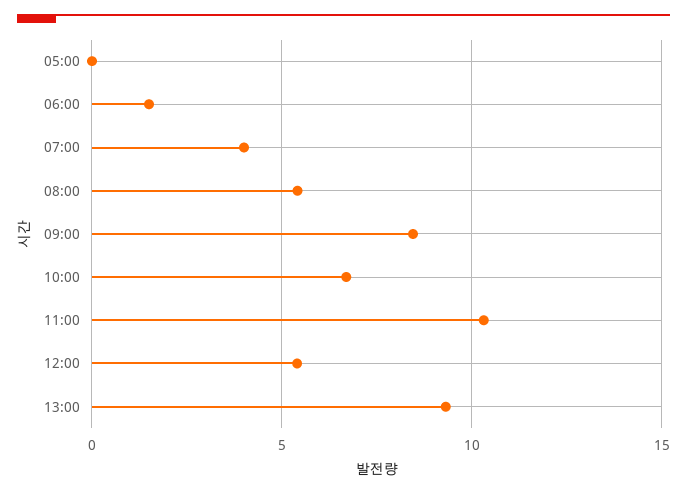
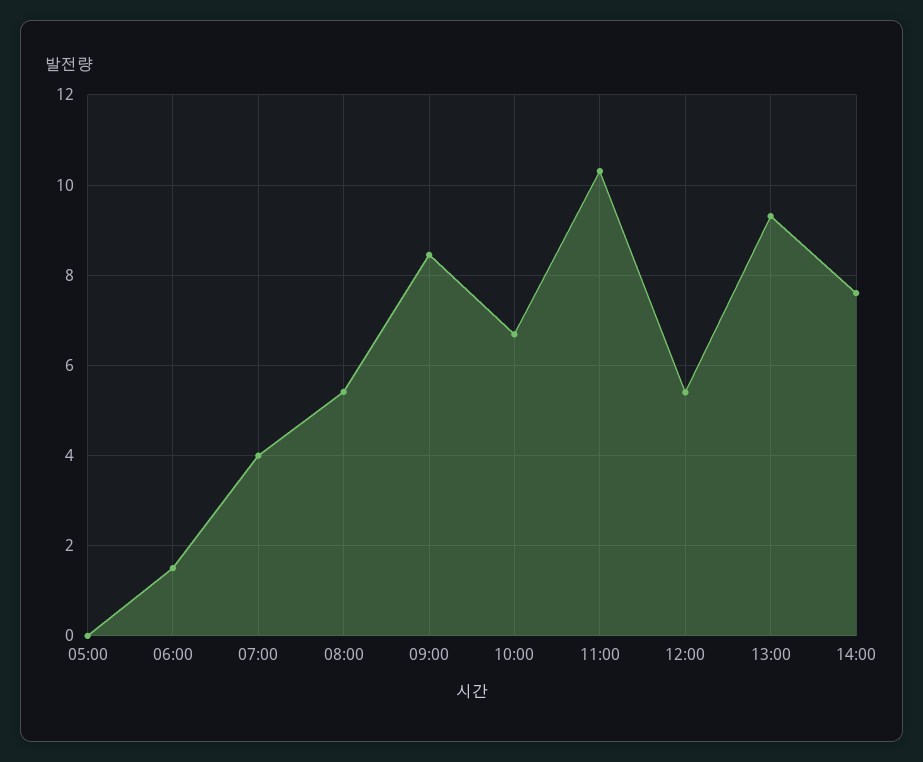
14:00: none -> 7.6

